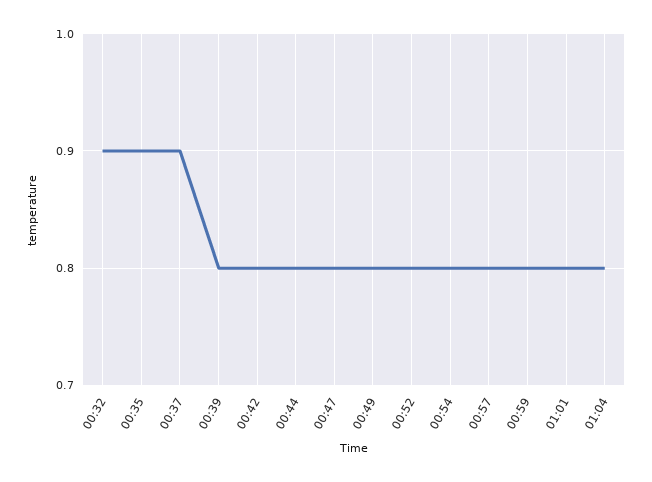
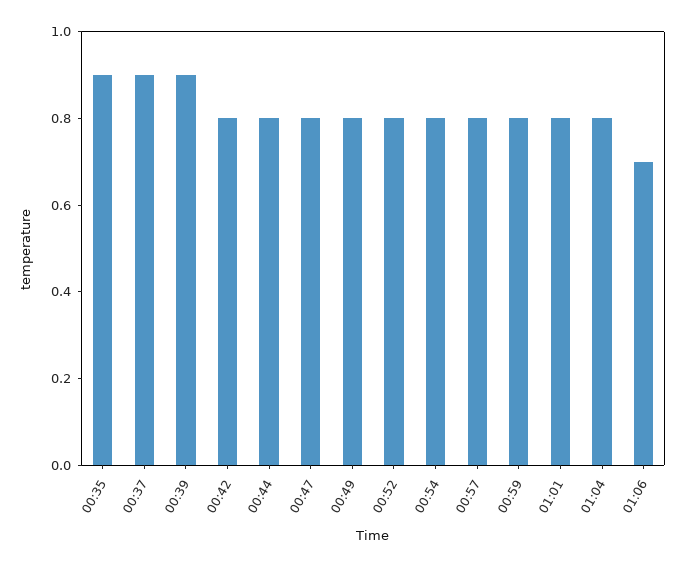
00:32: 0.9 -> none
00:39: 0.8 -> 0.9
01:06: none -> 0.7

